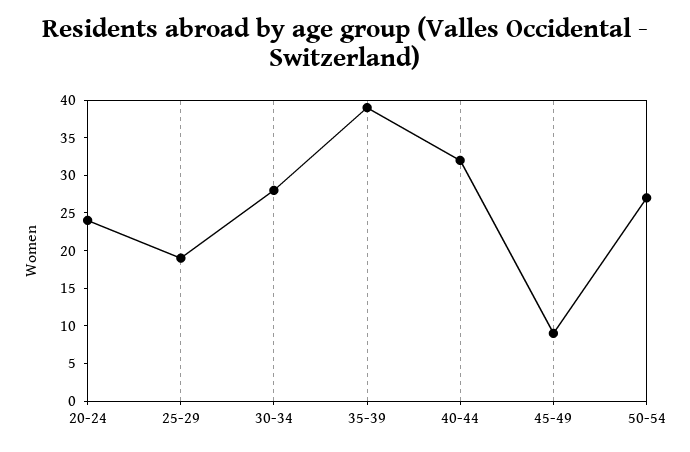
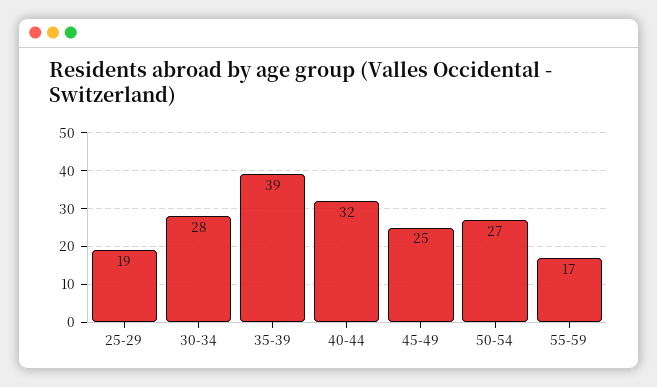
20-24: 25 -> none
45-49: 10 -> 25
55-59: none -> 17

